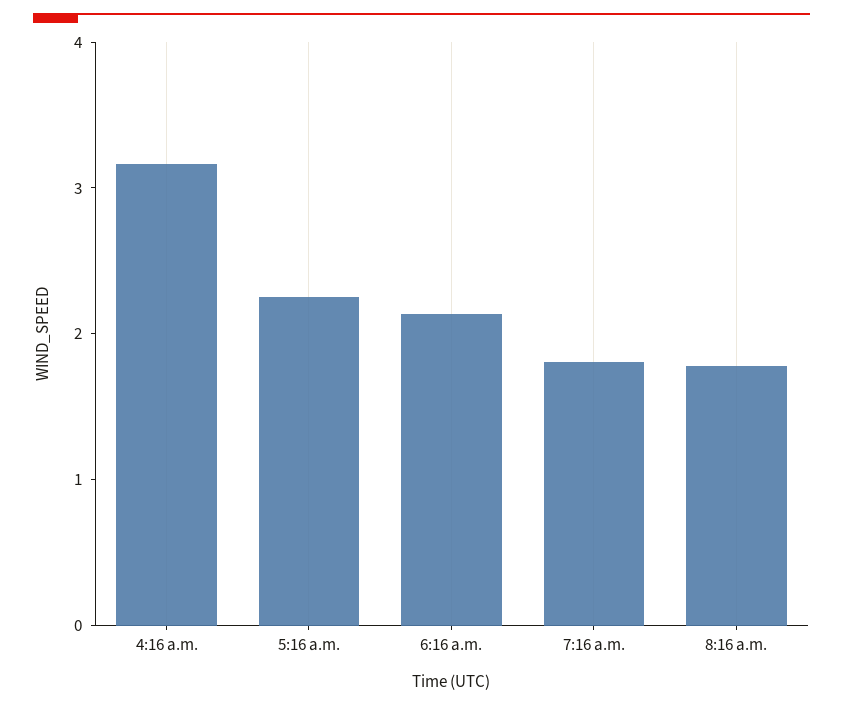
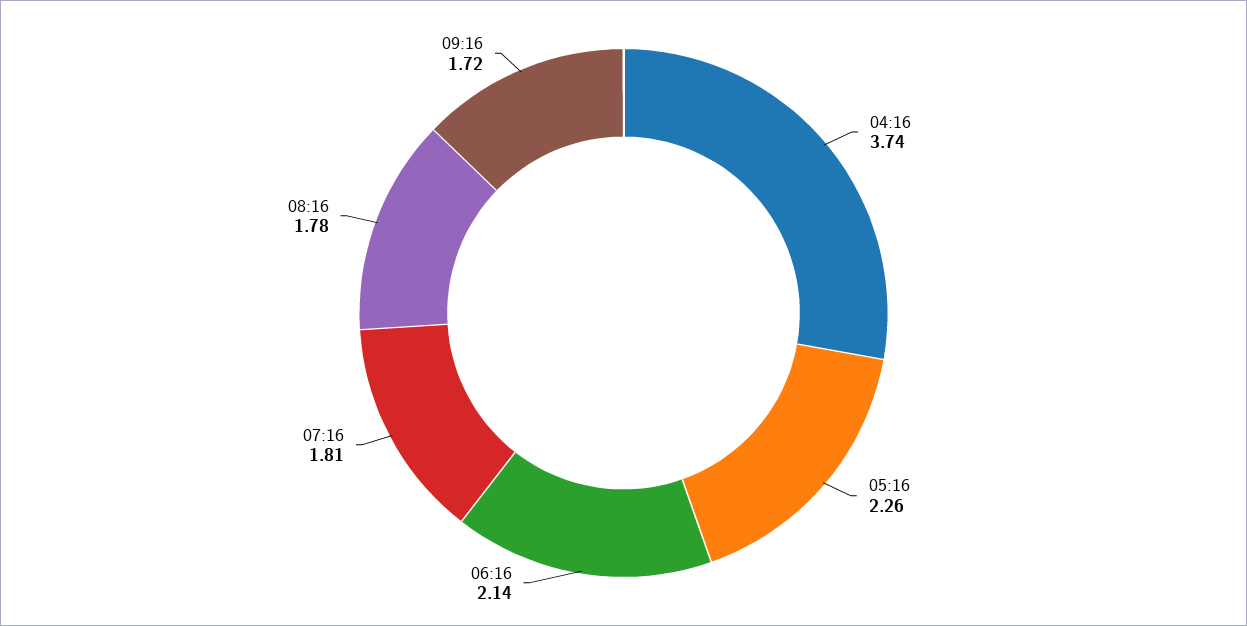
4:16 a.m.: 3.2 -> 3.74
09:16: none -> 1.72

